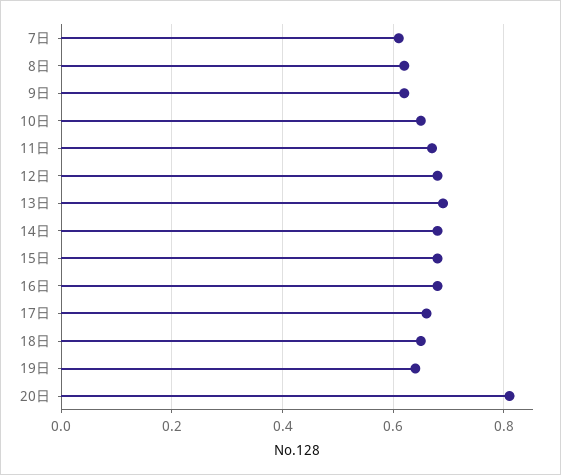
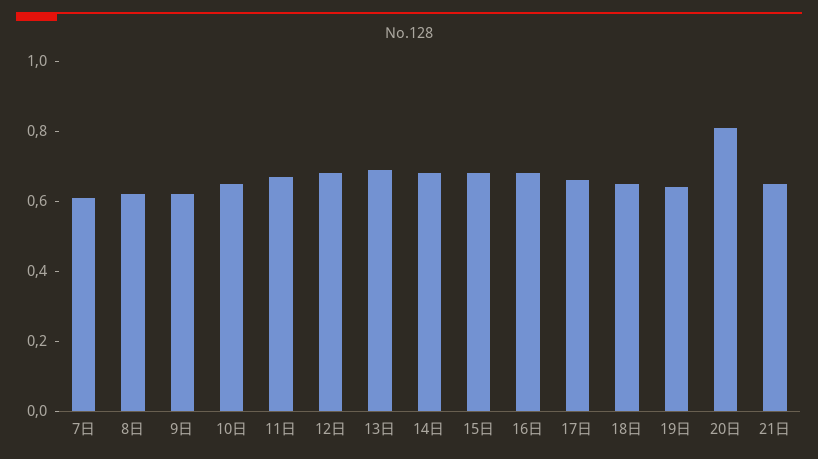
21日: none -> 0.65

